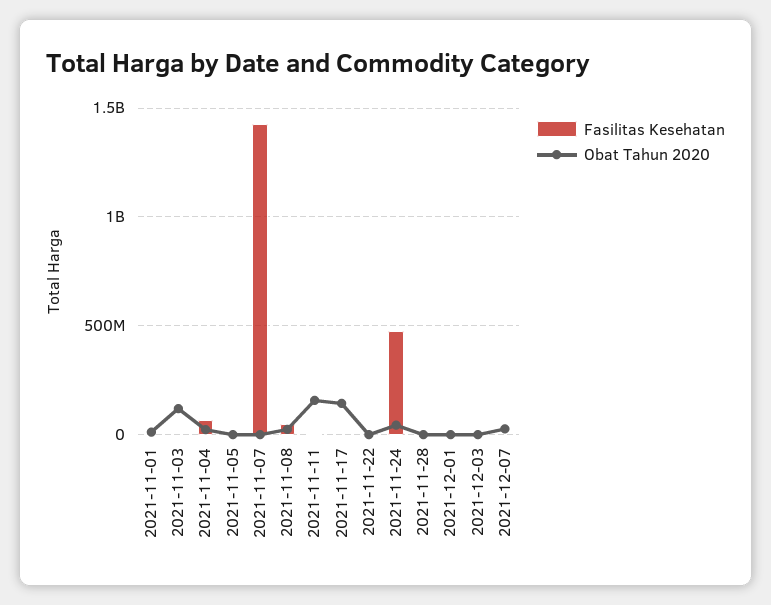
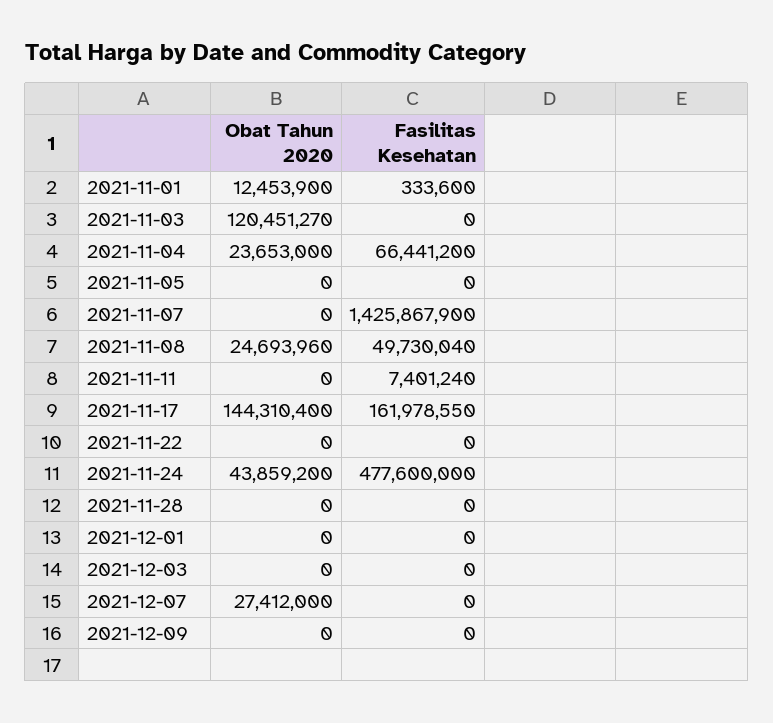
Obat Tahun 2020, 2021-11-11: 150000000 -> 0
Fasilitas Kesehatan, 2021-11-17: 0 -> 161978550
Obat Tahun 2020, 2021-12-09: none -> 0
Fasilitas Kesehatan, 2021-12-09: none -> 0

